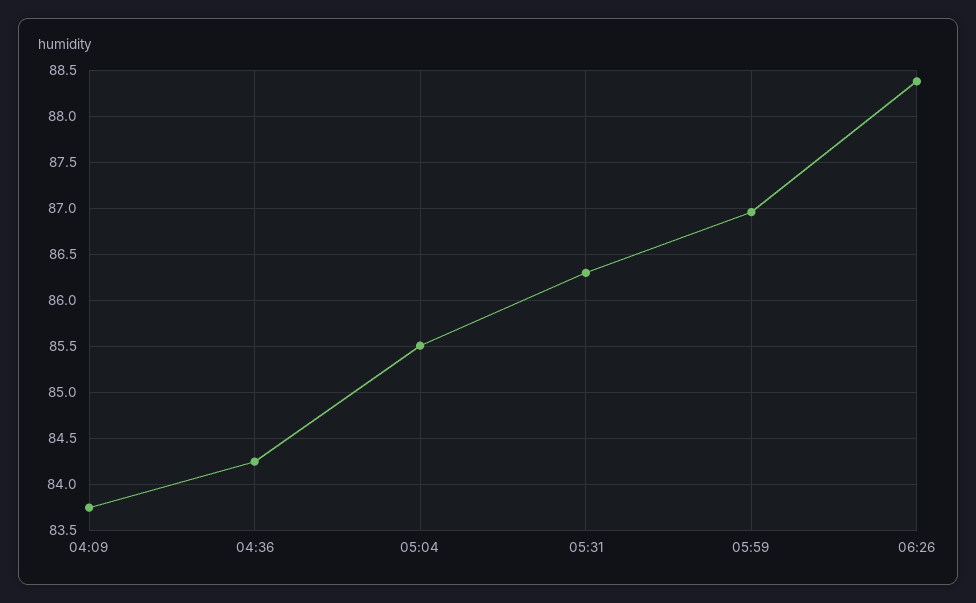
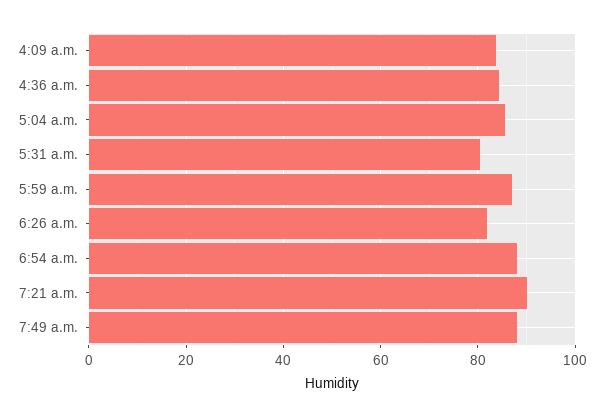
05:31: 86.3 -> 80
06:26: 88.4 -> 82
6:54 a.m.: none -> 88
7:21 a.m.: none -> 90
7:49 a.m.: none -> 88

